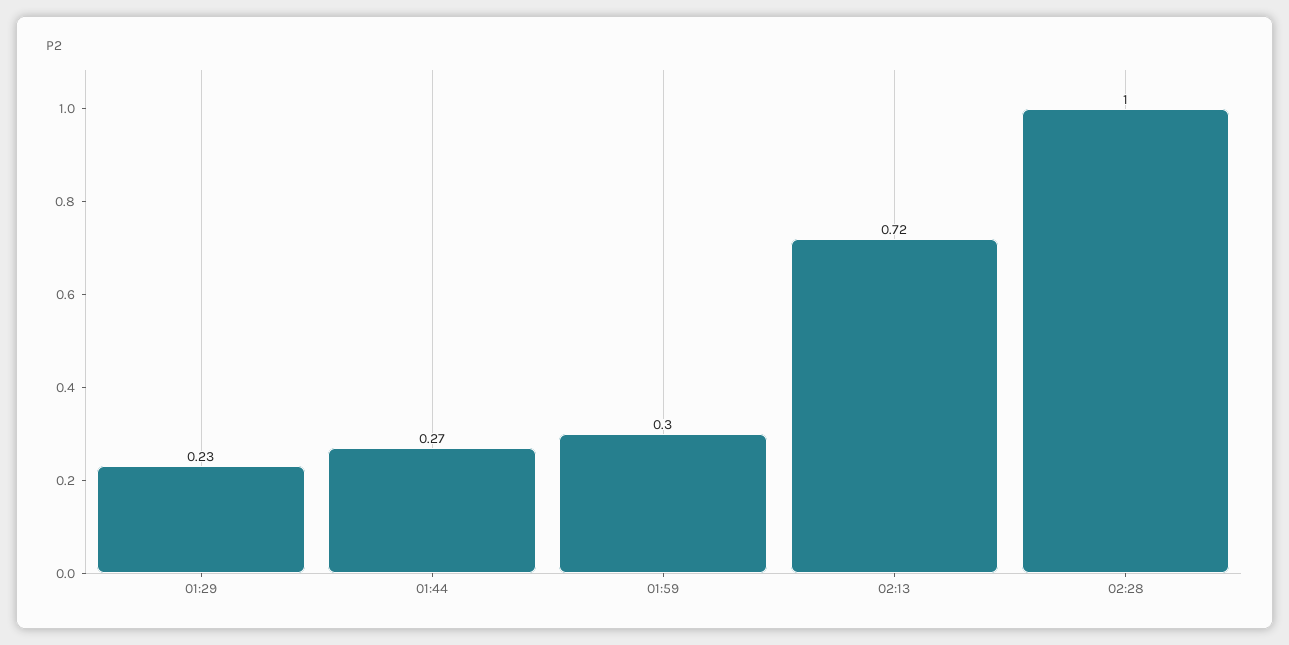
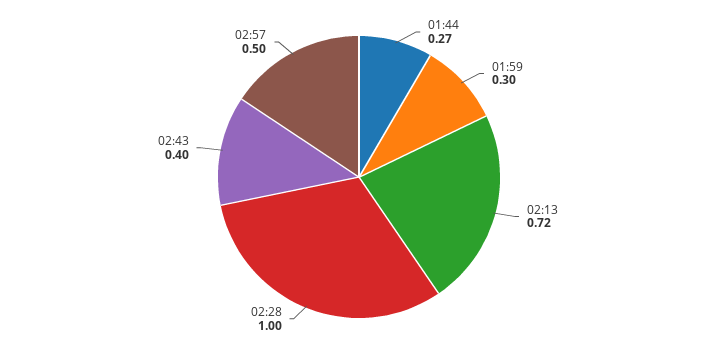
01:29: 0.23 -> none
02:43: none -> 0.4
02:57: none -> 0.5

